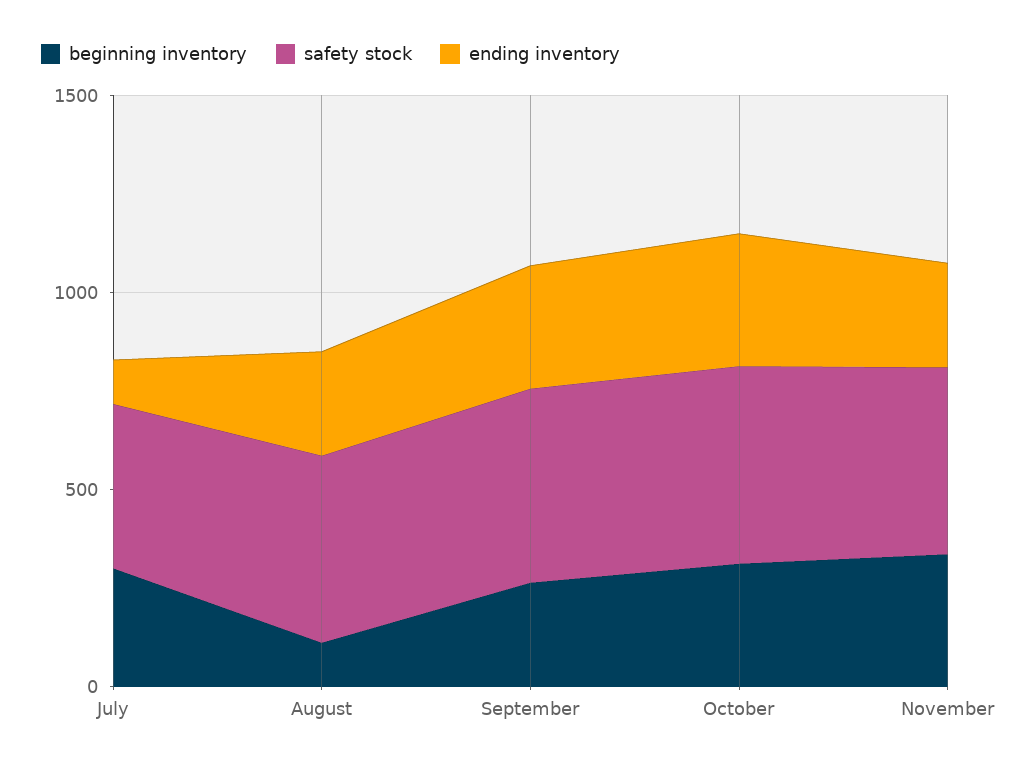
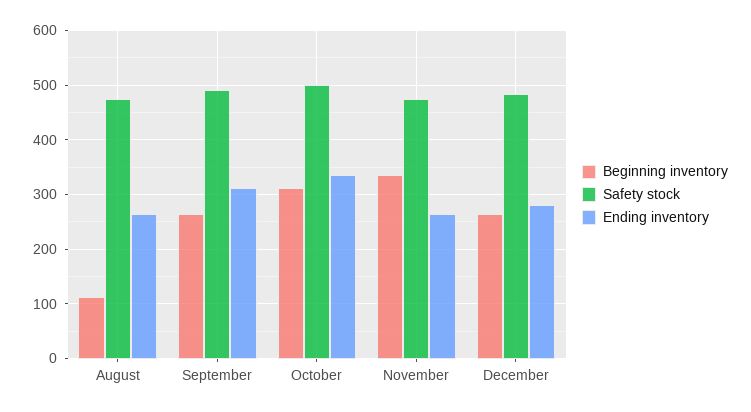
beginning inventory, July: 300 -> none
safety stock, July: 400 -> none
ending inventory, July: 100 -> none
beginning inventory, December: none -> 260
safety stock, December: none -> 480
ending inventory, December: none -> 280

